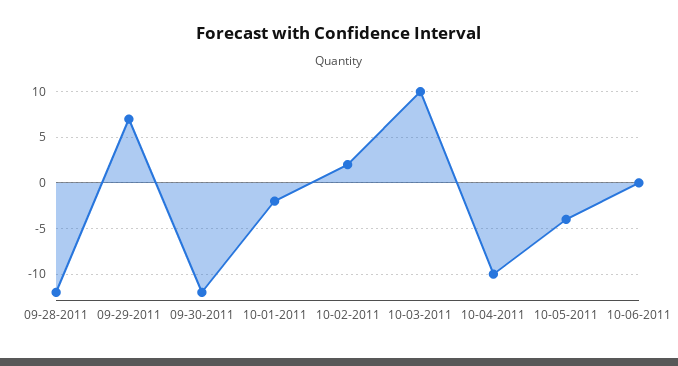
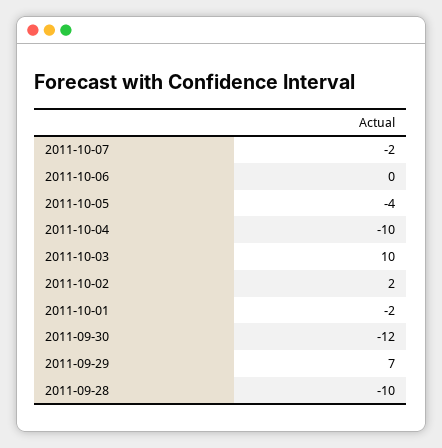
09-28-2011: -12 -> -10
2011-10-07: none -> -2

